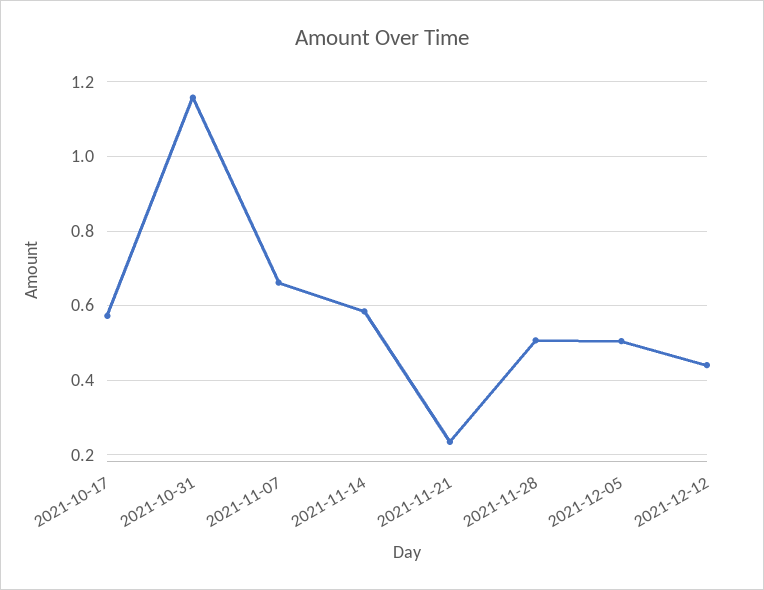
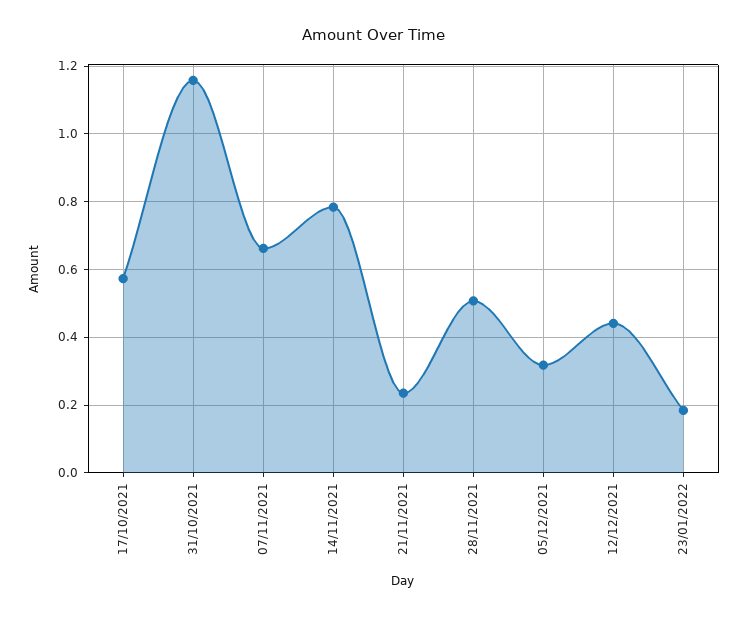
2021-11-14: 0.58 -> 0.78
2021-12-05: 0.5 -> 0.32
23/01/2022: none -> 0.18

